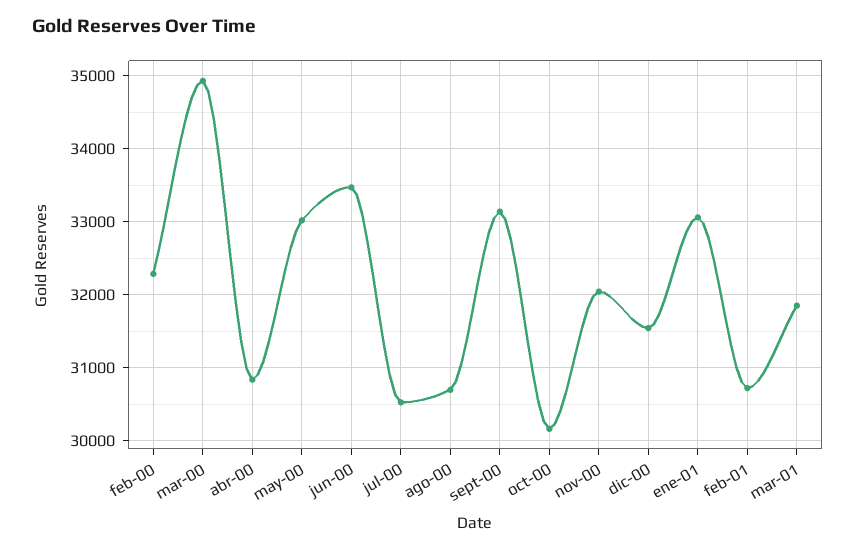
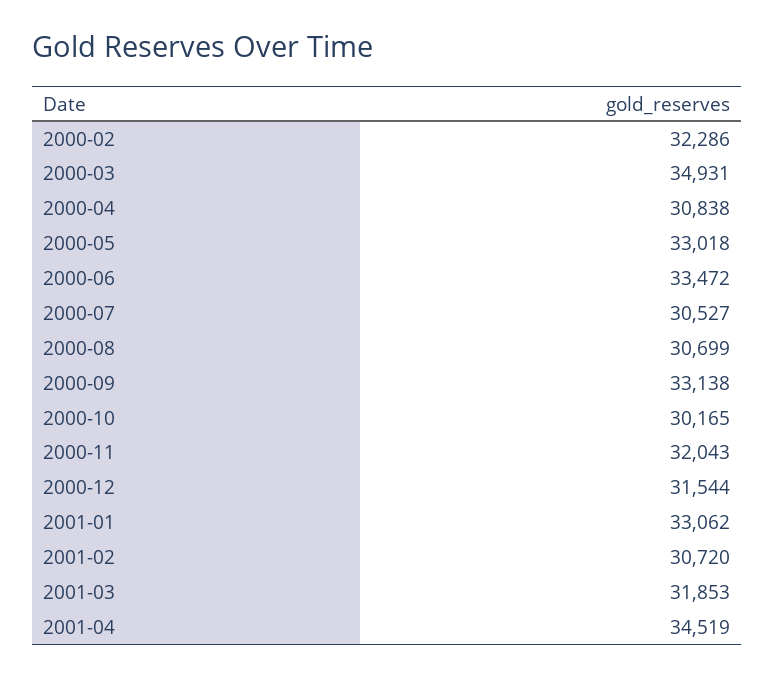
2001-04: none -> 34519

